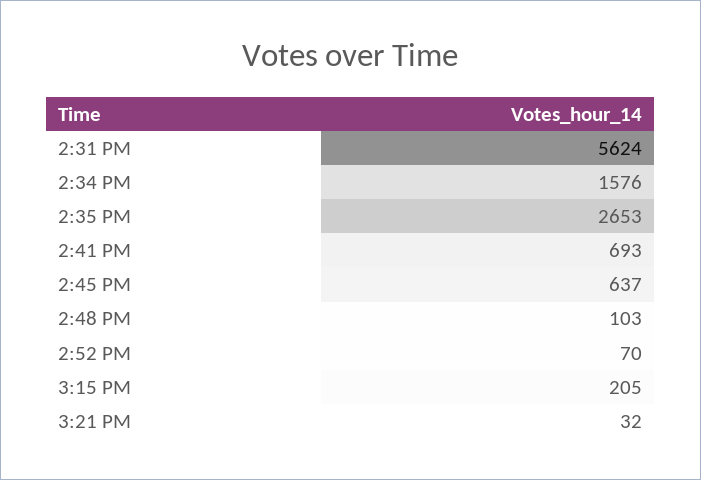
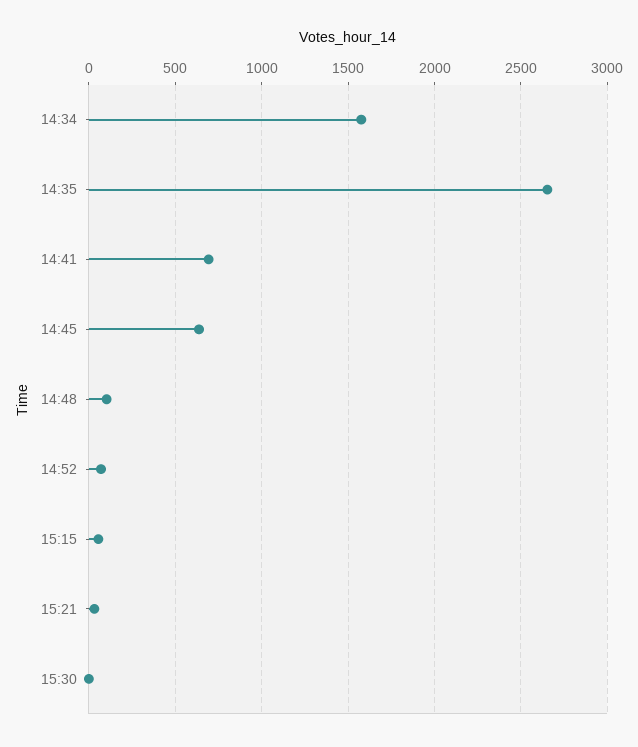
2:31 PM: 5624 -> none
3:15 PM: 205 -> 50
15:30: none -> 0

